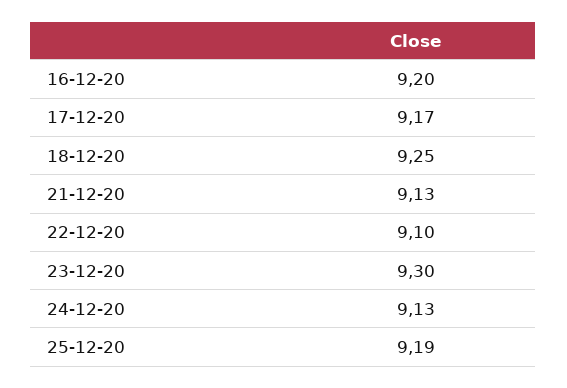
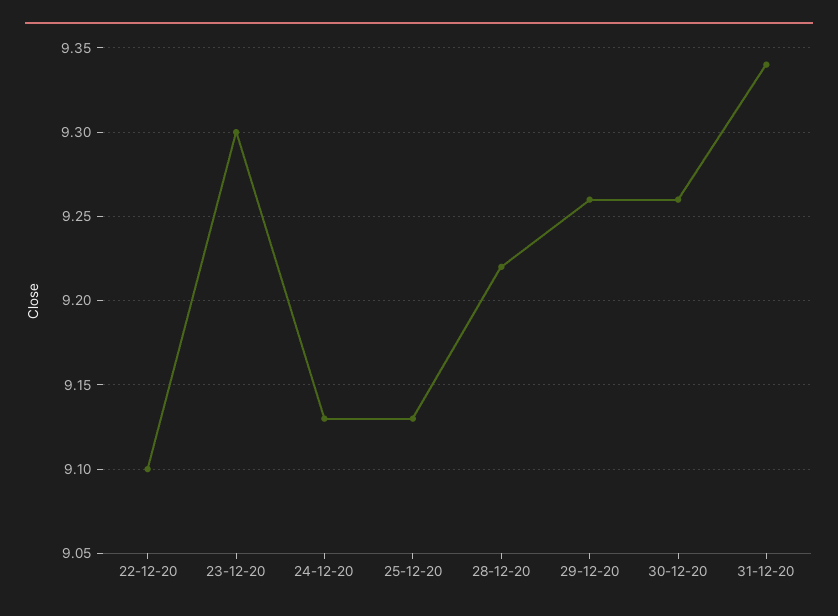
16-12-20: 9.2 -> none
17-12-20: 9.17 -> none
18-12-20: 9.25 -> none
21-12-20: 9.13 -> none
25-12-20: 9.19 -> 9.13
28-12-20: none -> 9.22
29-12-20: none -> 9.26
30-12-20: none -> 9.26
31-12-20: none -> 9.34

